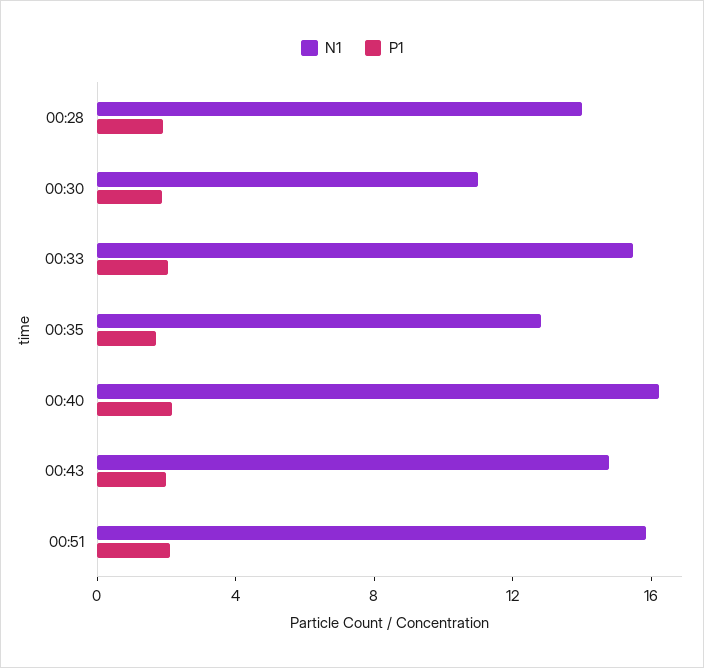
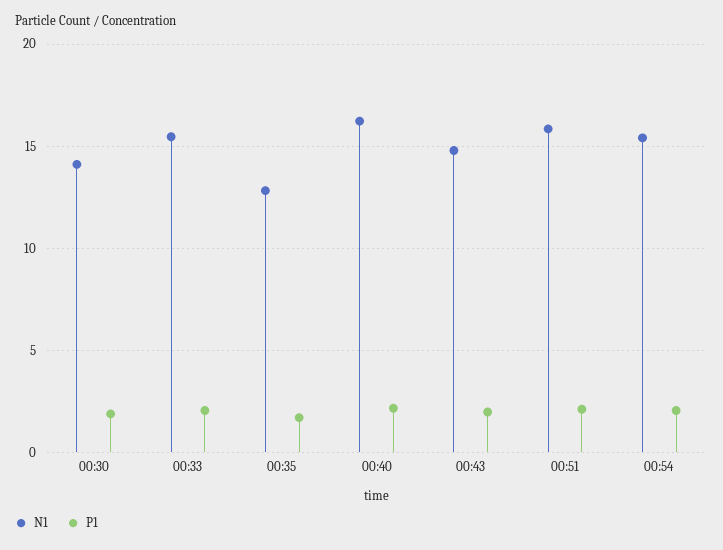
N1, 00:28: 14 -> none
P1, 00:28: 2 -> none
N1, 00:30: 11 -> 14
N1, 00:54: none -> 15.5
P1, 00:54: none -> 2

